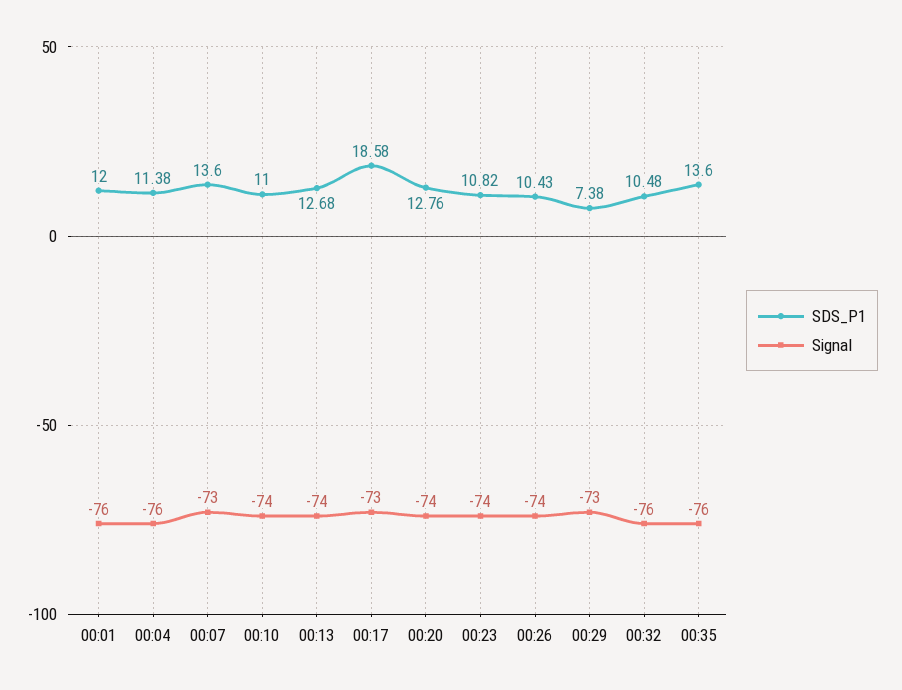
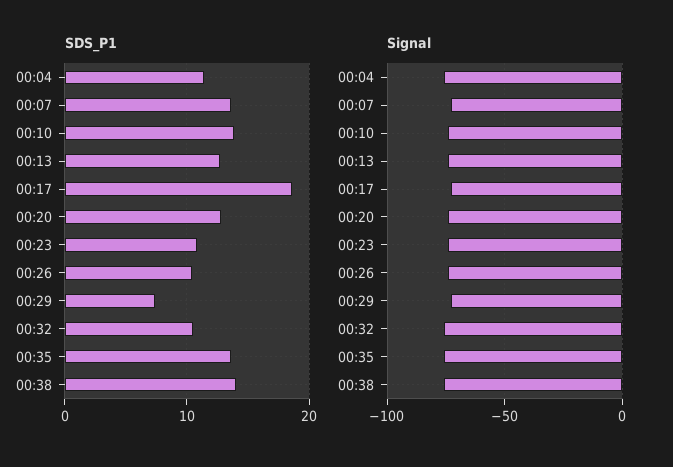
SDS_P1, 00:01: 12 -> none
Signal, 00:01: -76 -> none
SDS_P1, 00:10: 11 -> 14
SDS_P1, 00:38: none -> 14
Signal, 00:38: none -> -75

